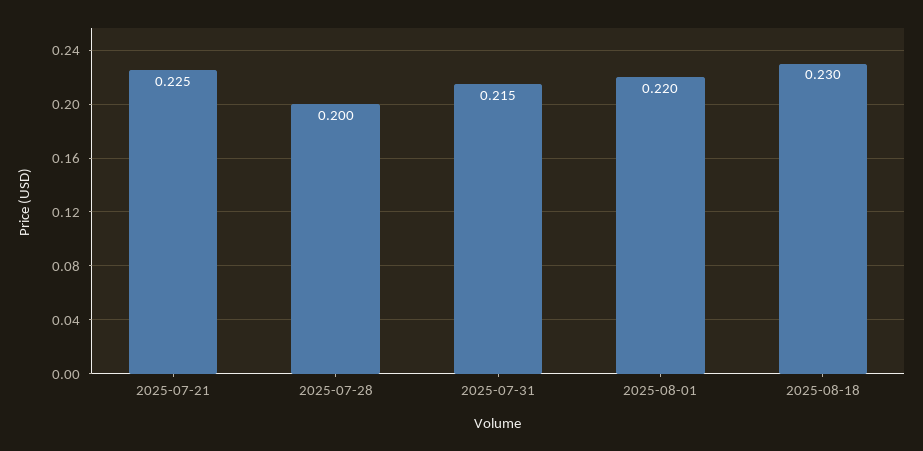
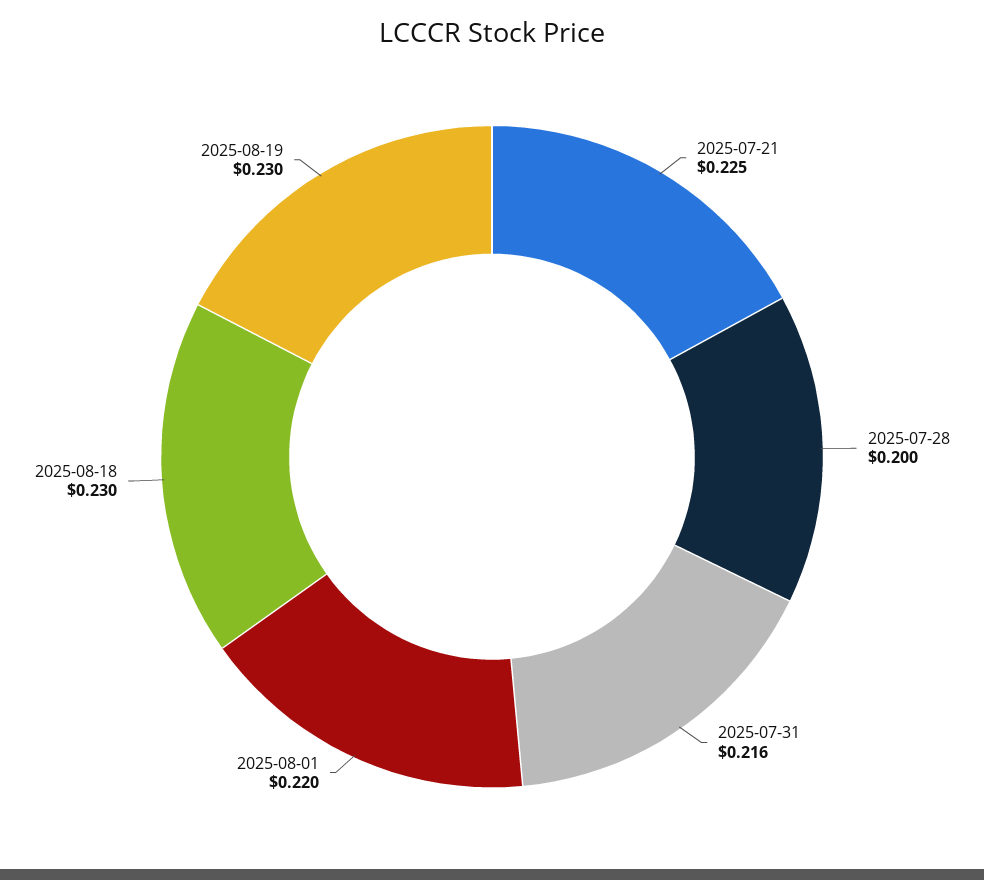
2025-07-31: 0.215 -> 0.216
2025-08-19: none -> 0.23

